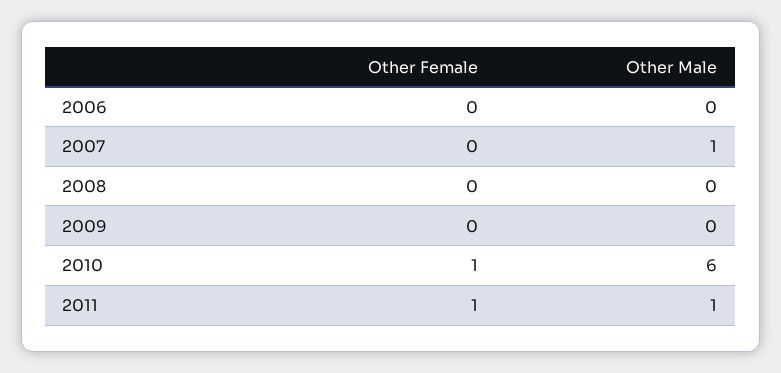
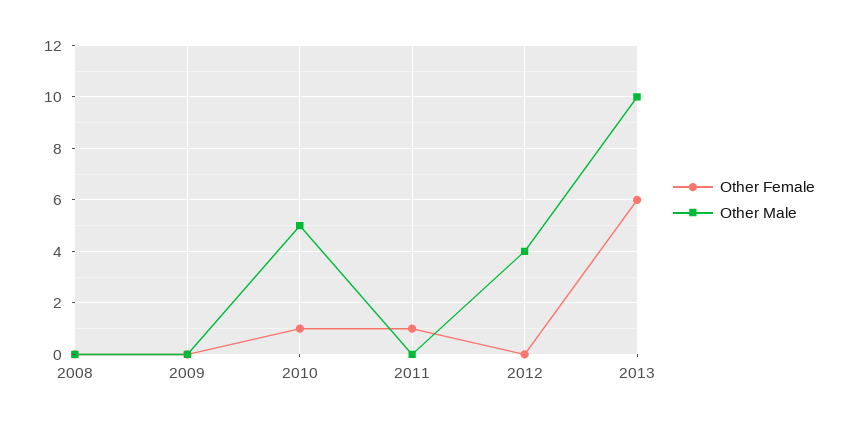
Other Female, 2006: 0 -> none
Other Male, 2006: 0 -> none
Other Female, 2007: 0 -> none
Other Male, 2007: 1 -> none
Other Male, 2010: 6 -> 5
Other Male, 2011: 1 -> 0
Other Female, 2012: none -> 0
Other Male, 2012: none -> 4
Other Female, 2013: none -> 6
Other Male, 2013: none -> 10

